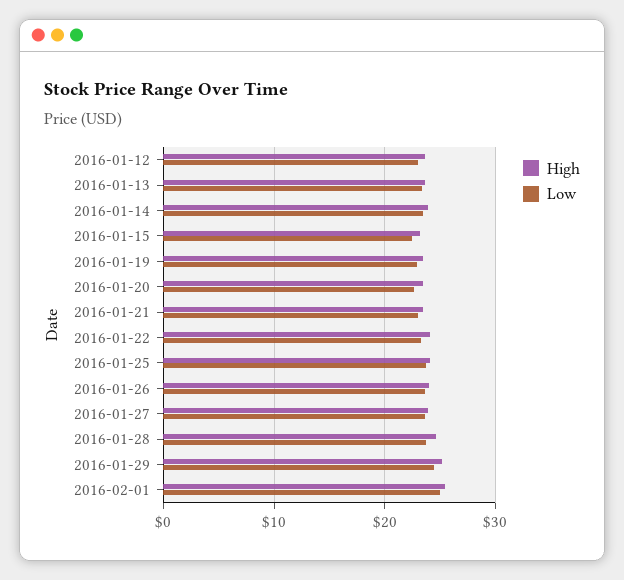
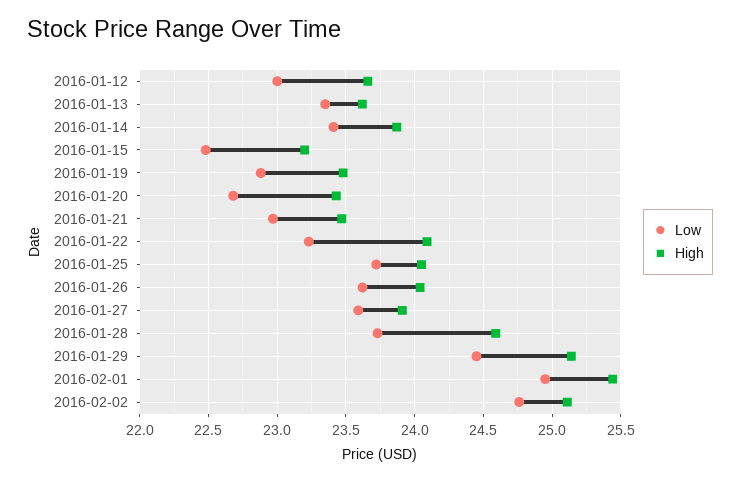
Low, 2016-02-02: none -> 24.75
High, 2016-02-02: none -> 25.1

